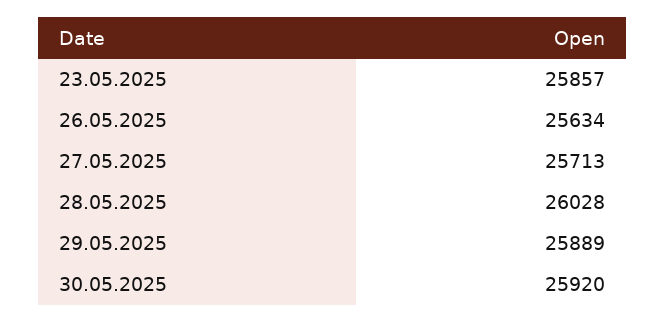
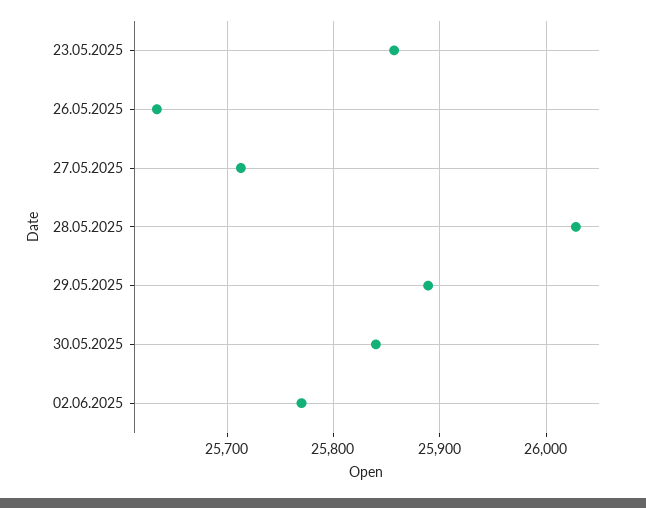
30.05.2025: 25920 -> 25840
02.06.2025: none -> 25770

